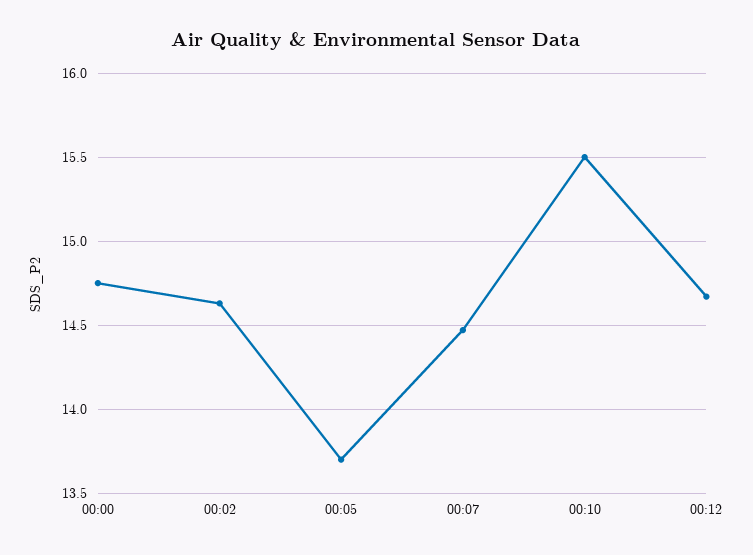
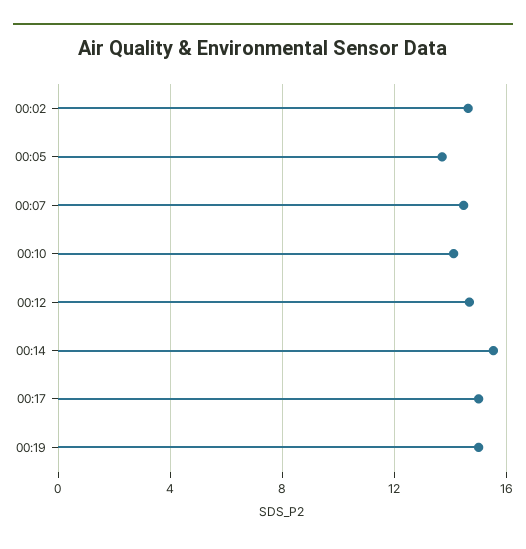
00:00: 14.75 -> none
00:10: 15.5 -> 14
00:14: none -> 15.5
00:17: none -> 15
00:19: none -> 15

